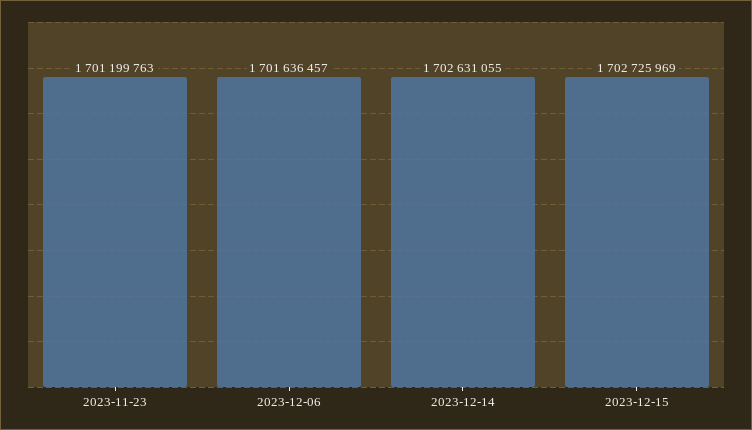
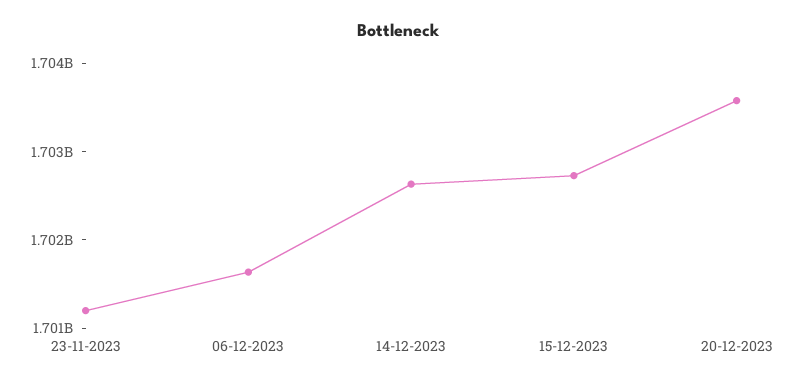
20-12-2023: none -> 1703600000

